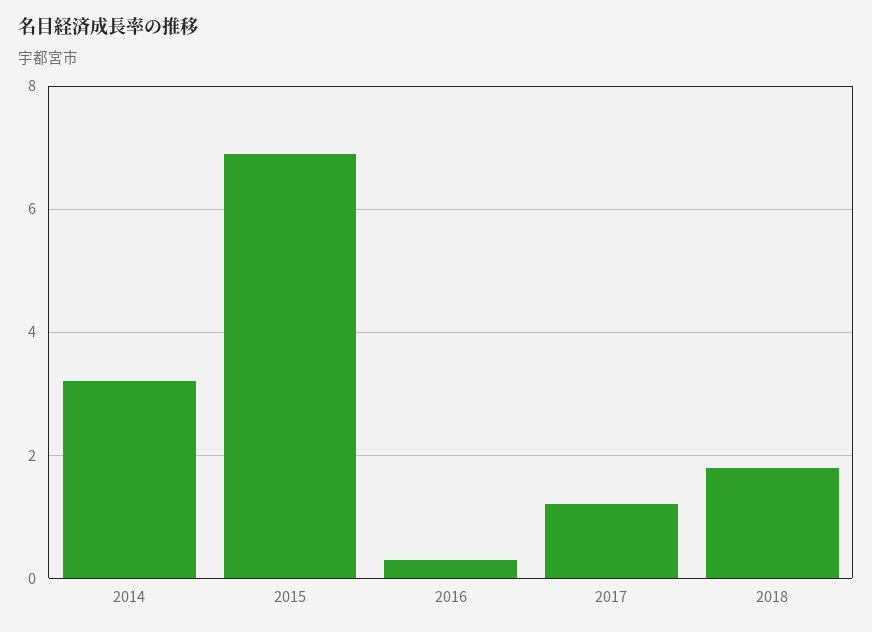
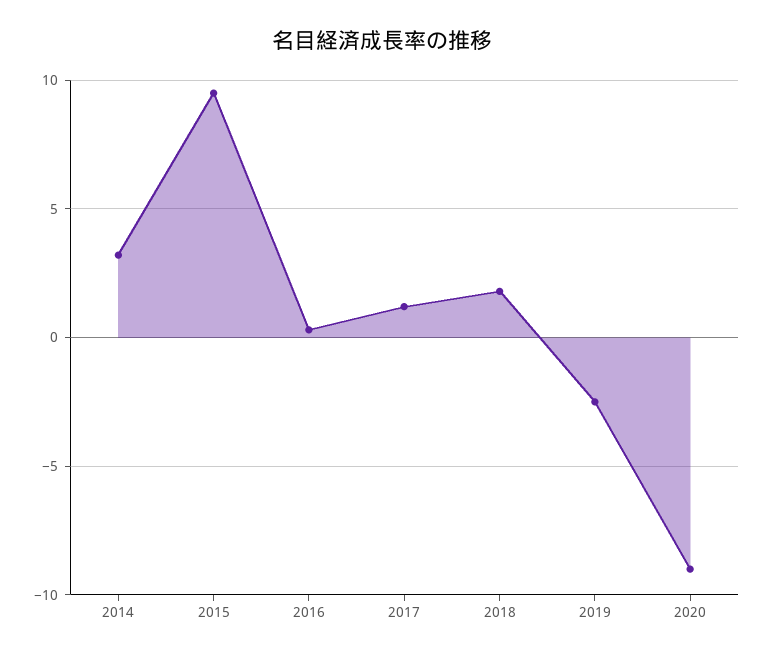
2015: 7 -> 9.5
2019: none -> -2.5
2020: none -> -9

